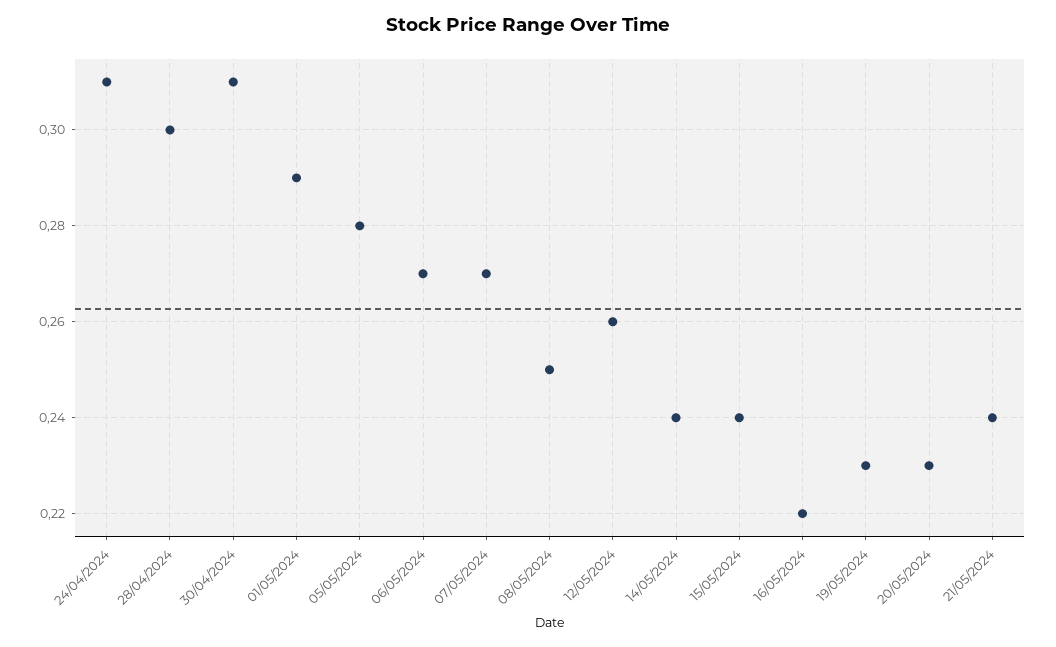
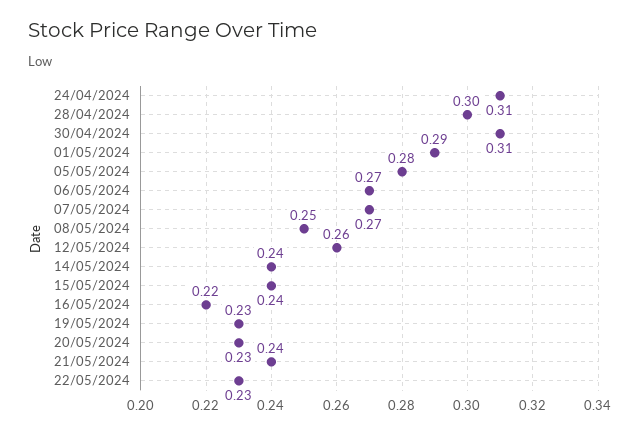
22/05/2024: none -> 0.23

